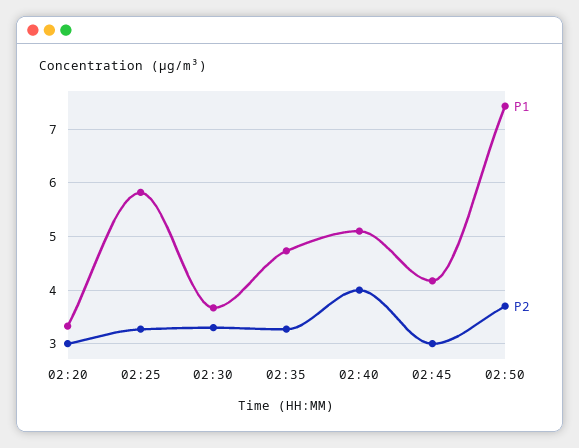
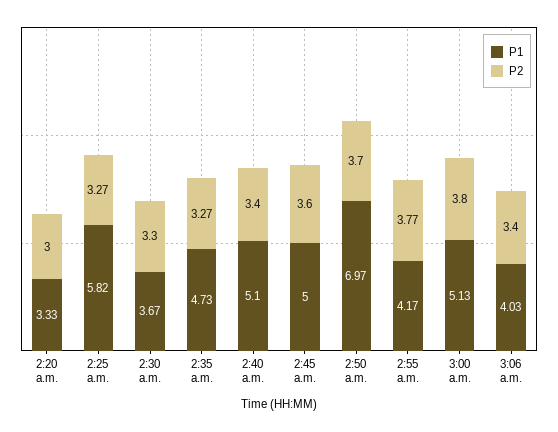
P2, 02:40: 4 -> 3.4
P1, 02:45: 4.2 -> 5
P2, 02:45: 3 -> 3.6
P1, 02:50: 7.4 -> 6.97
P1, 2:55 a.m.: none -> 4.17
P2, 2:55 a.m.: none -> 3.77
P1, 3:00 a.m.: none -> 5.13
P2, 3:00 a.m.: none -> 3.8
P1, 3:06 a.m.: none -> 4.03
P2, 3:06 a.m.: none -> 3.4

